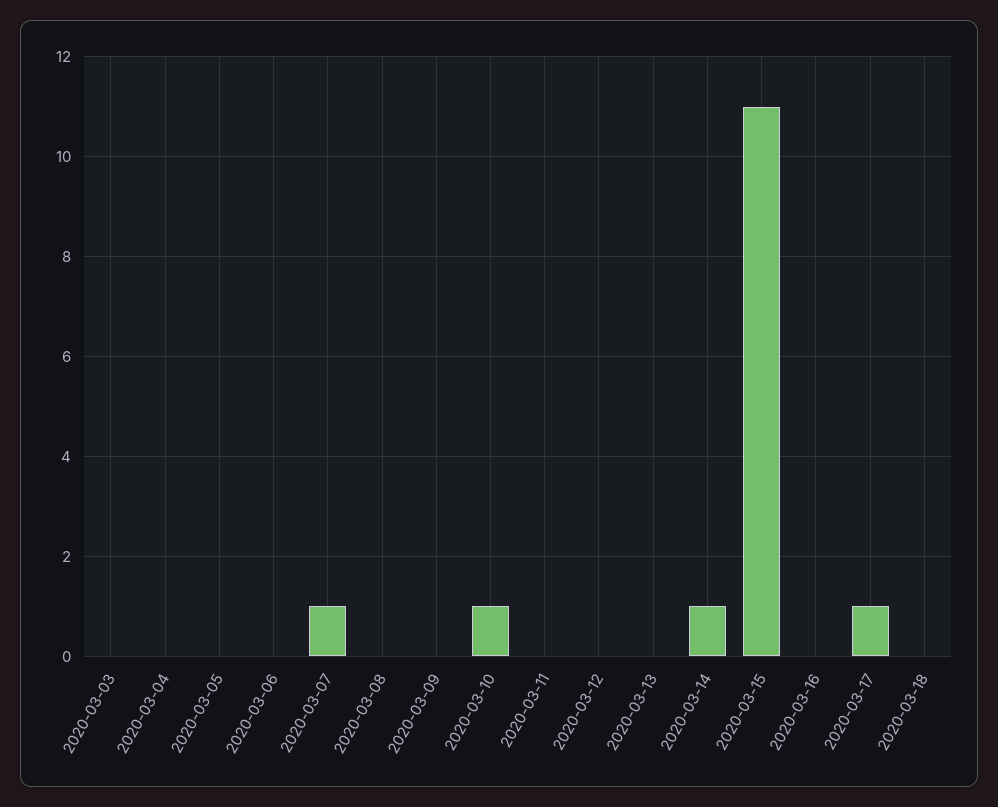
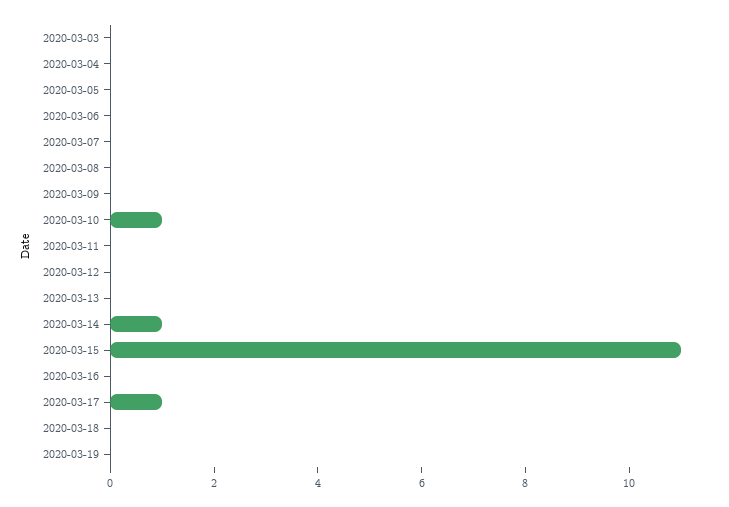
2020-03-07: 1 -> 0
2020-03-19: none -> 0

